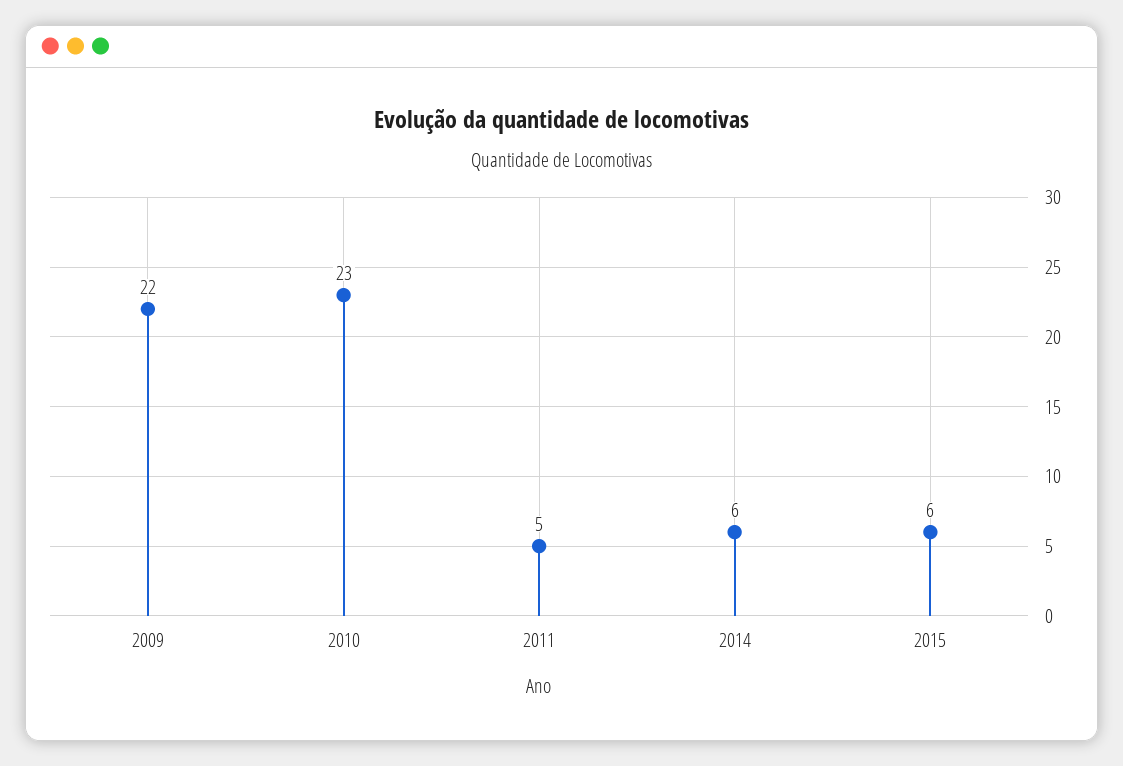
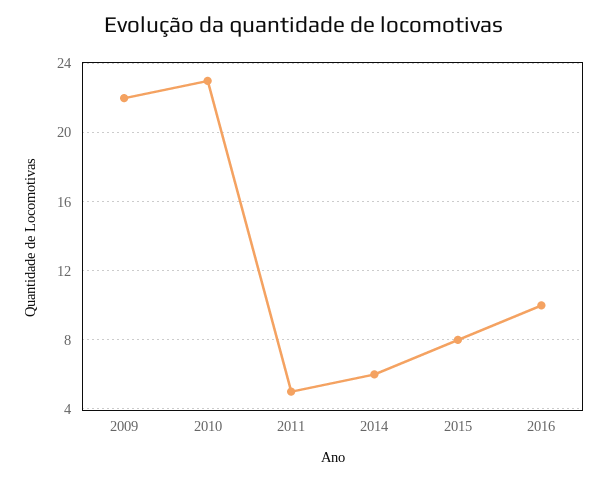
2015: 6 -> 8
2016: none -> 10

